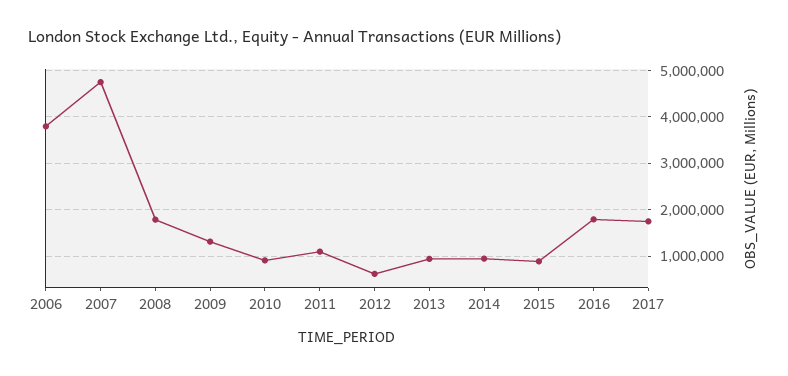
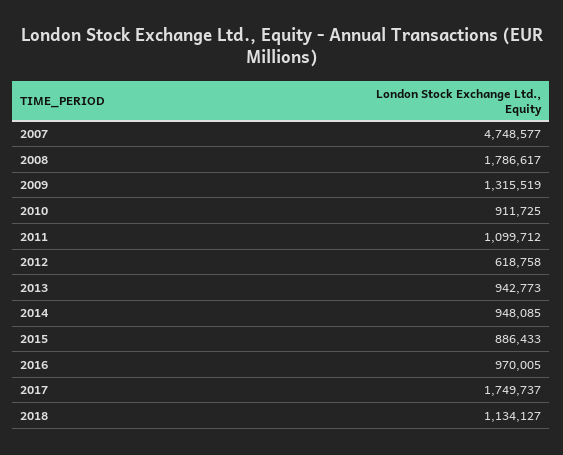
2006: 3800000 -> none
2016: 1800000 -> 970005
2018: none -> 1134127

